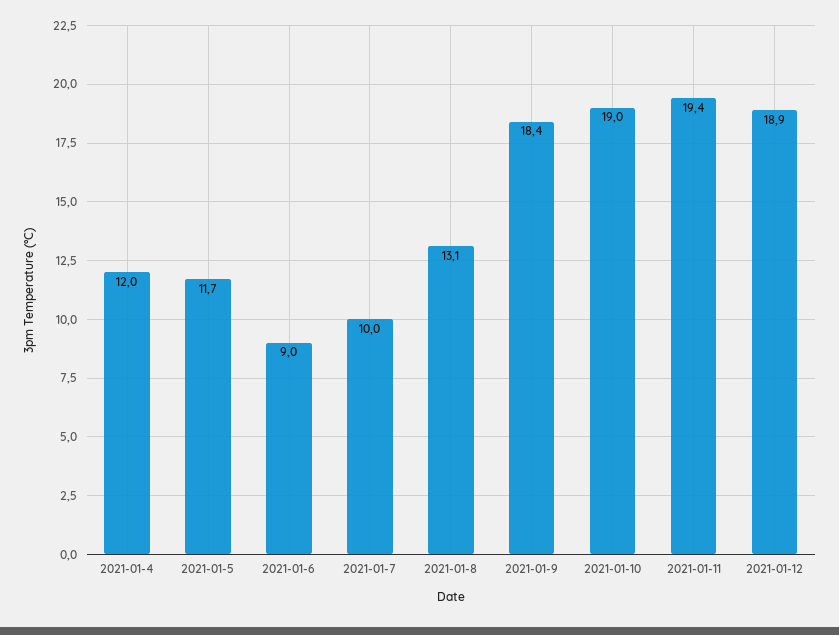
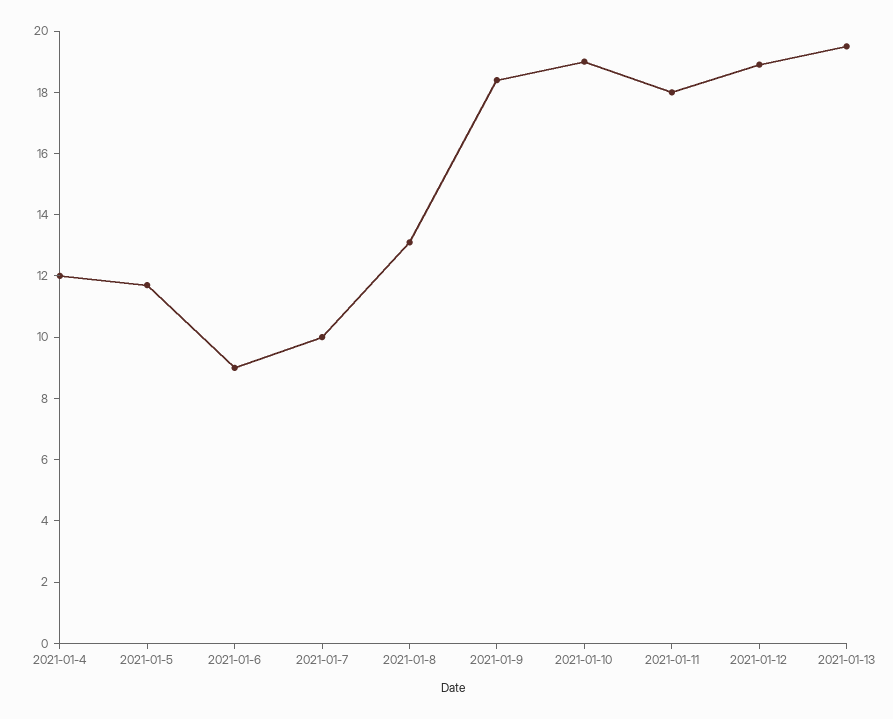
2021-01-11: 19.4 -> 18
2021-01-13: none -> 19.5

